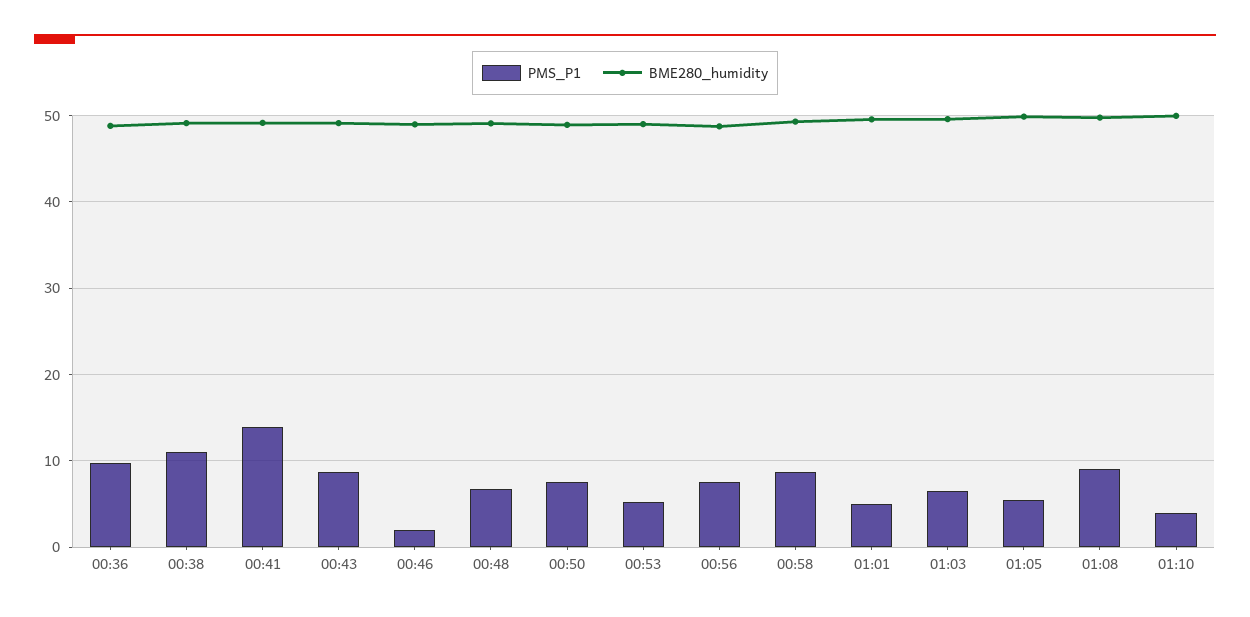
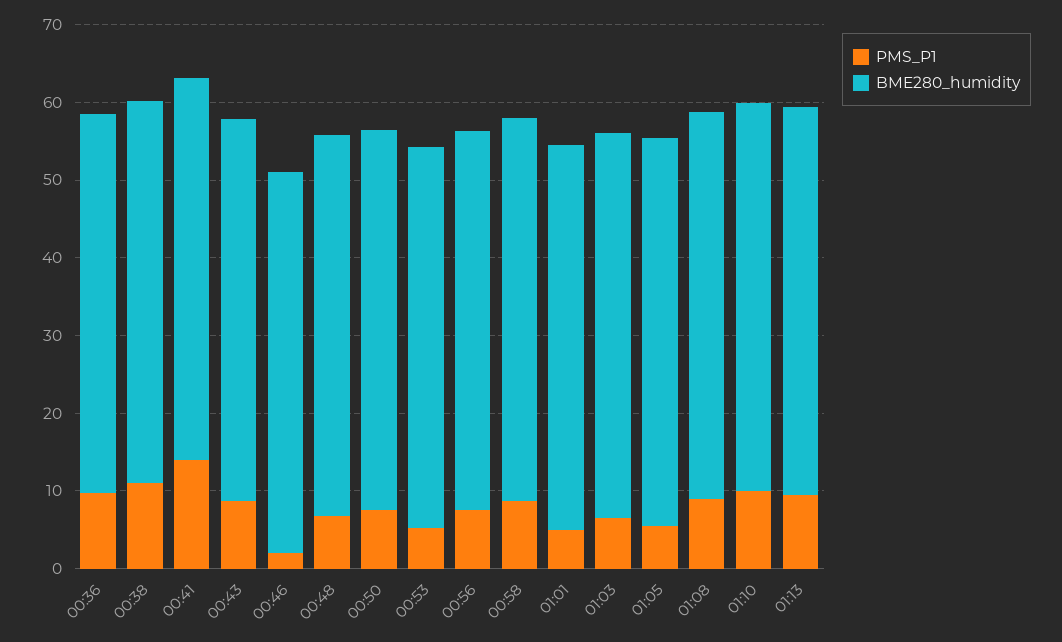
PMS_P1, 01:10: 4 -> 10
PMS_P1, 01:13: none -> 10
BME280_humidity, 01:13: none -> 50

